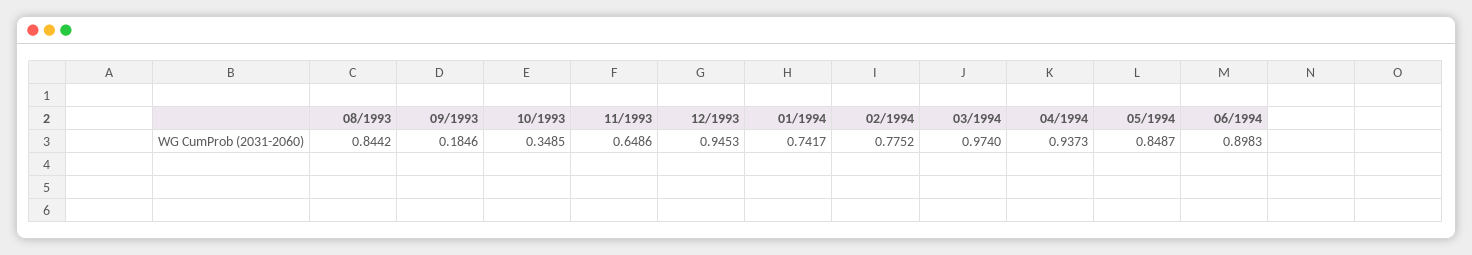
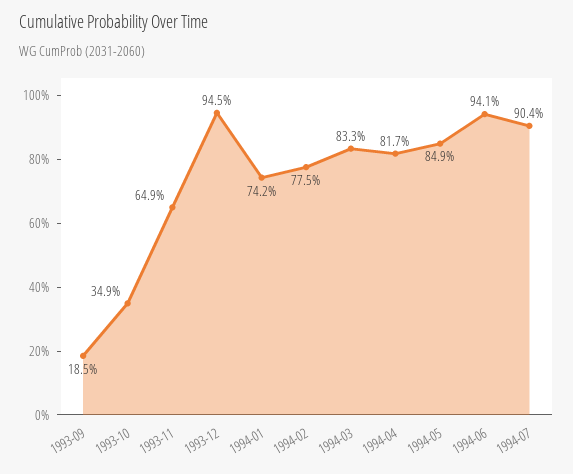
08/1993: 0.8442 -> none
03/1994: 0.974 -> 0.833
04/1994: 0.9373 -> 0.817
06/1994: 0.8983 -> 0.941
1994-07: none -> 0.904

